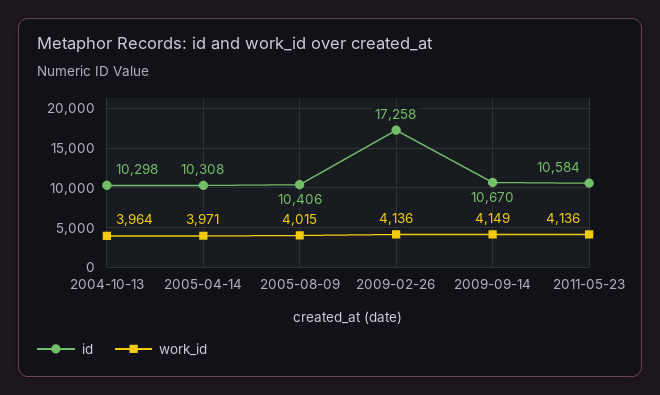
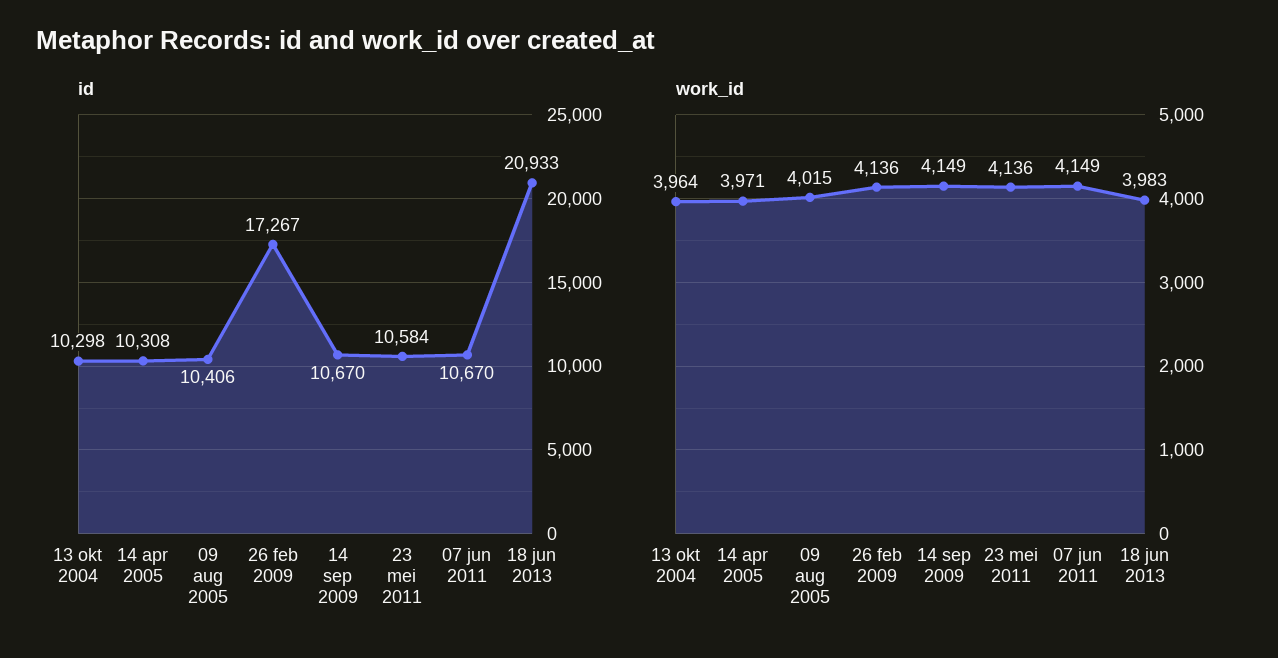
id, 2009-02-26: 17258 -> 17267
id, 07 jun 2011: none -> 10670
id, 18 jun 2013: none -> 20933
work_id, 07 jun 2011: none -> 4149
work_id, 18 jun 2013: none -> 3983

